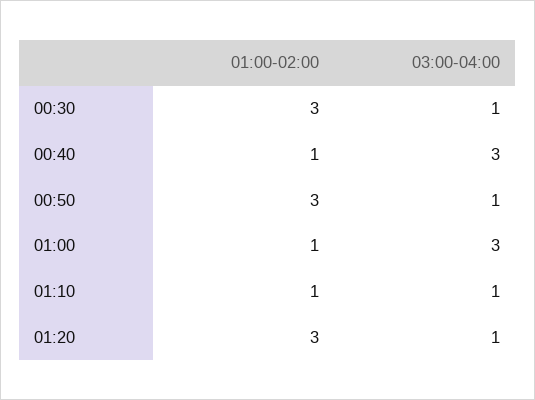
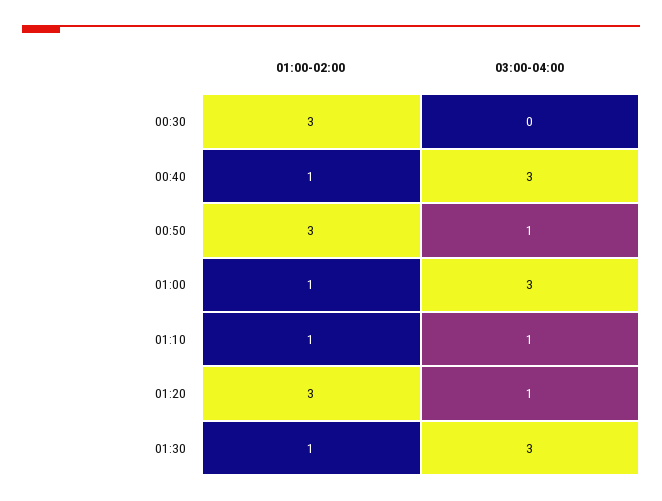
03:00-04:00, 00:30: 1 -> 0
01:00-02:00, 01:30: none -> 1
03:00-04:00, 01:30: none -> 3

